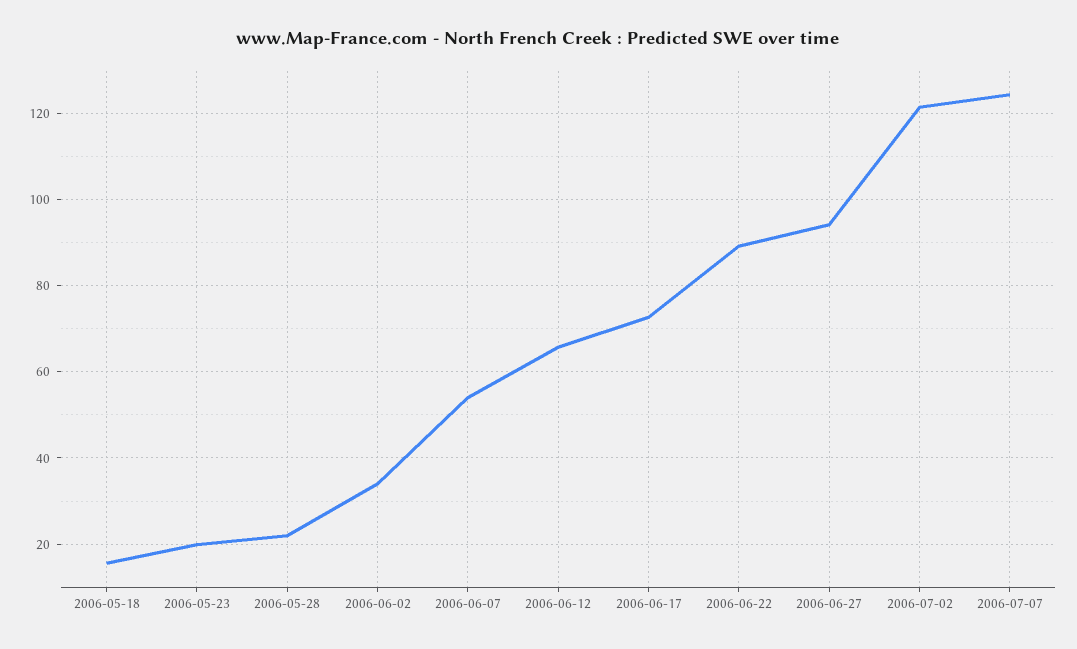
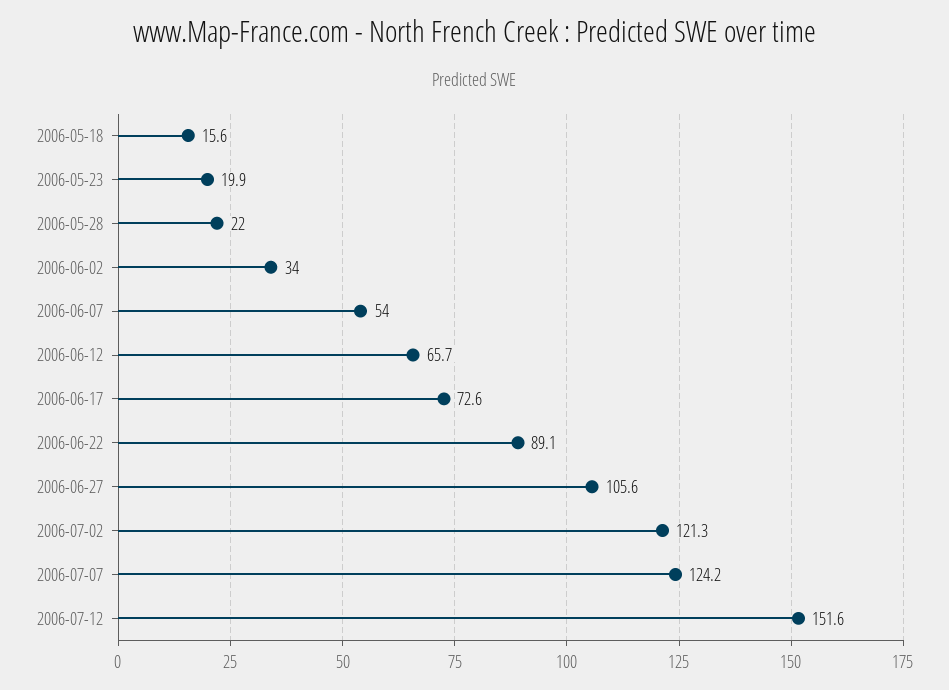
2006-06-27: 94 -> 105.6
2006-07-12: none -> 151.6

